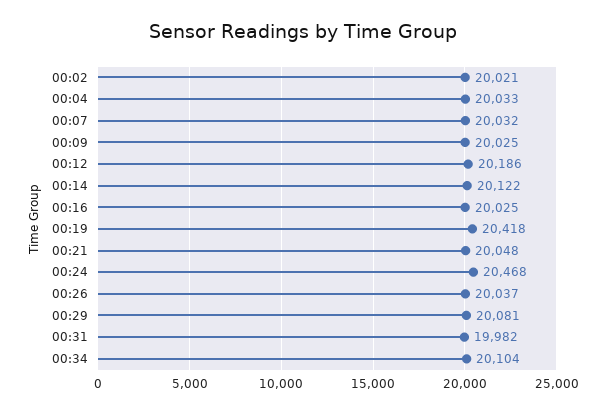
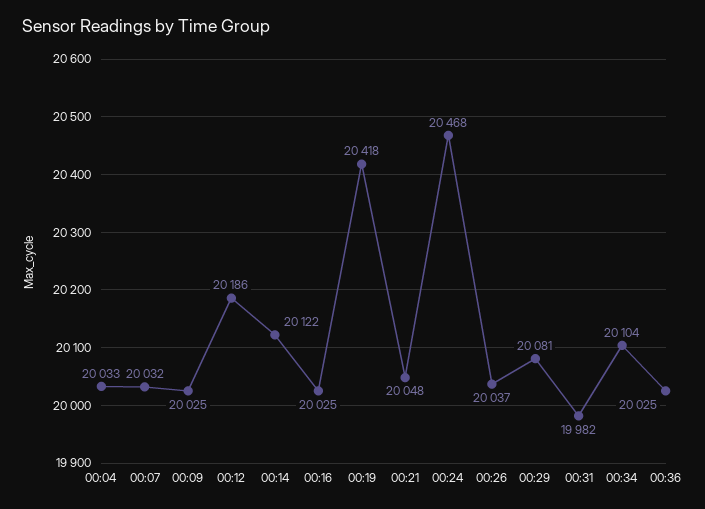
00:02: 20021 -> none
00:36: none -> 20025

